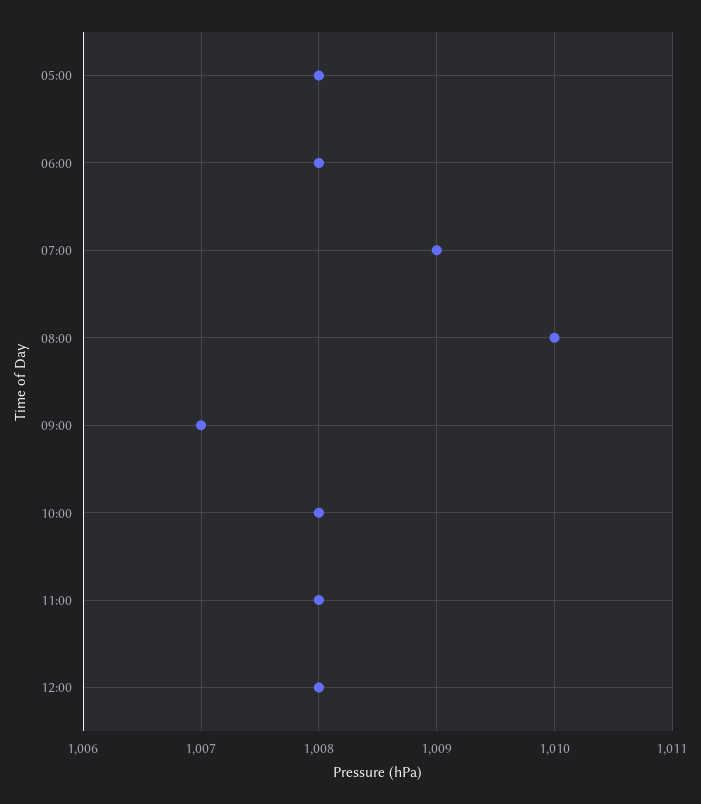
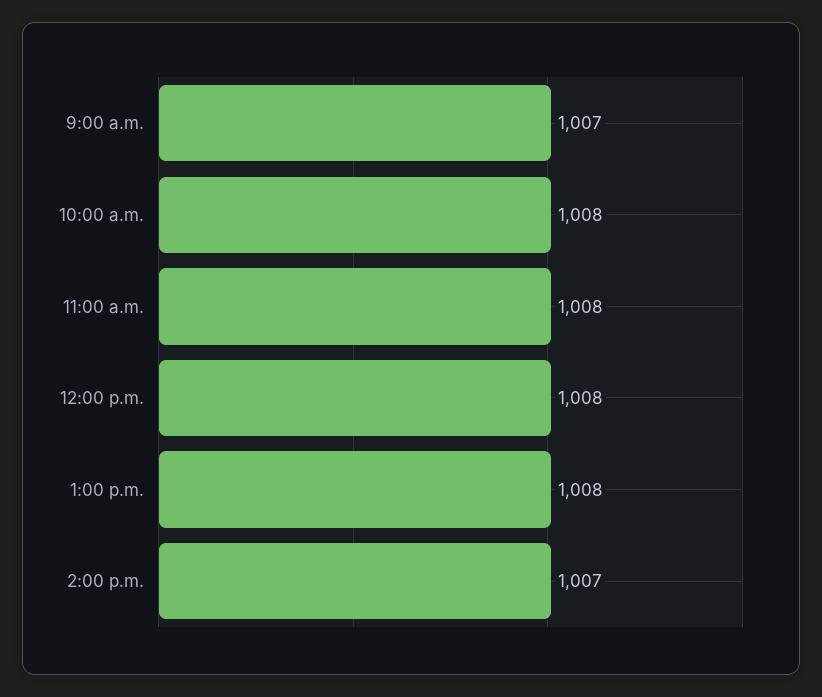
05:00: 1008 -> none
06:00: 1008 -> none
07:00: 1009 -> none
08:00: 1010 -> none
1:00 p.m.: none -> 1008
2:00 p.m.: none -> 1007

